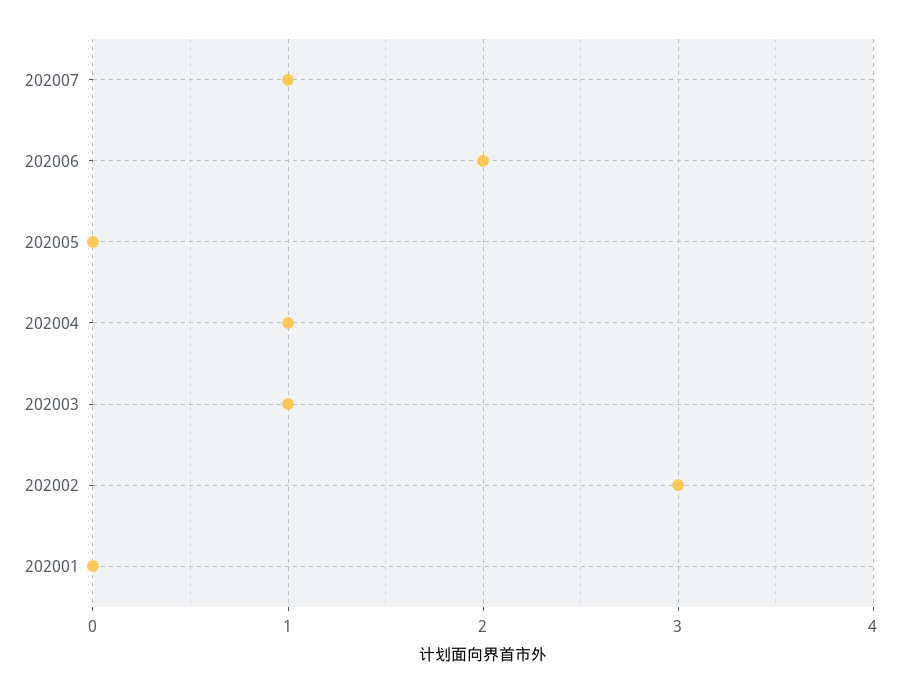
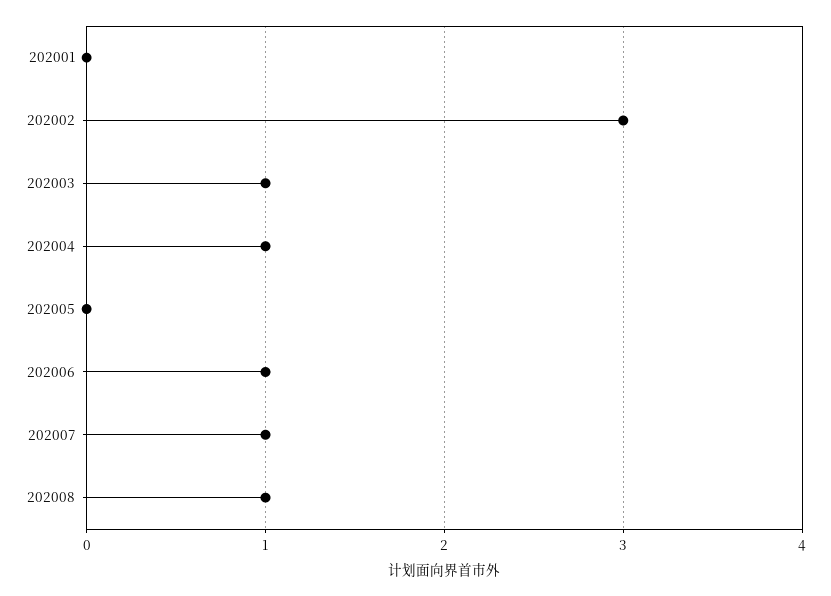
202006: 2 -> 1
202008: none -> 1

